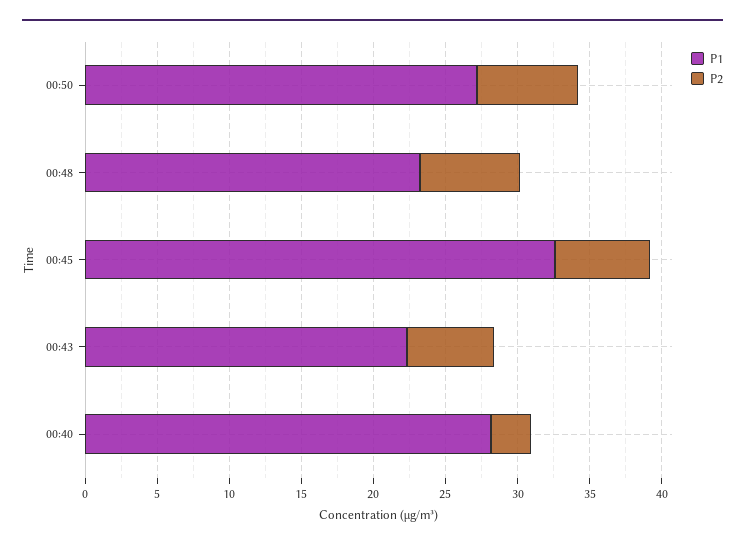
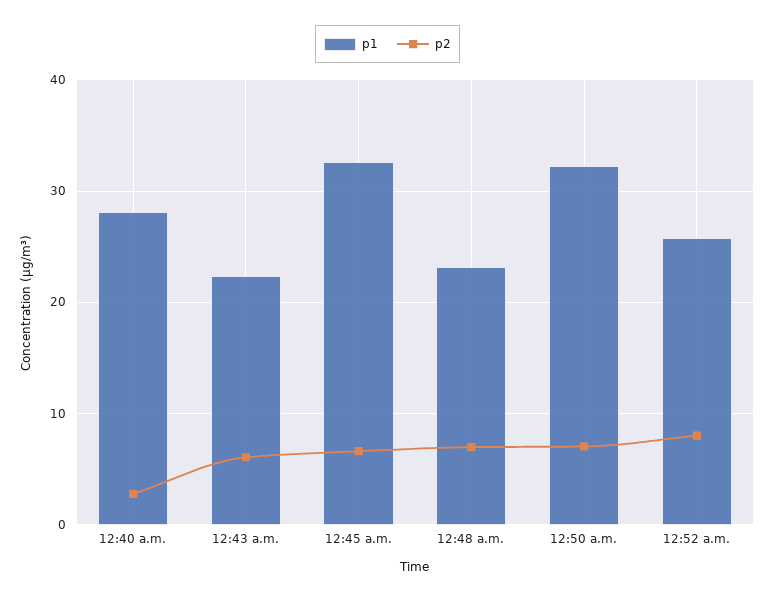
P1, 00:50: 27 -> 32
P1, 12:52 a.m.: none -> 26
P2, 12:52 a.m.: none -> 8

